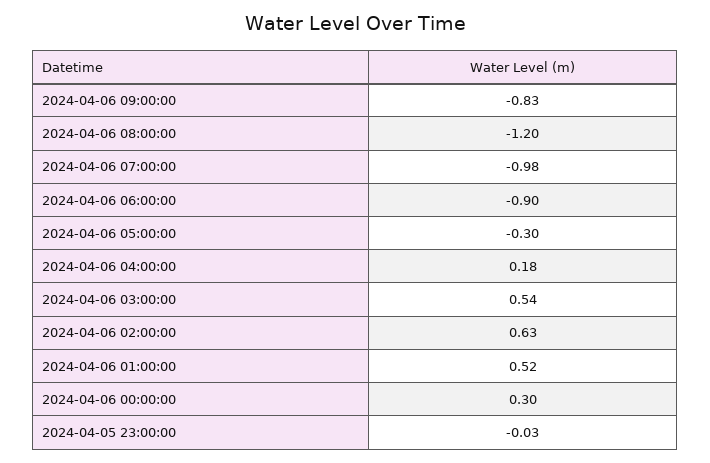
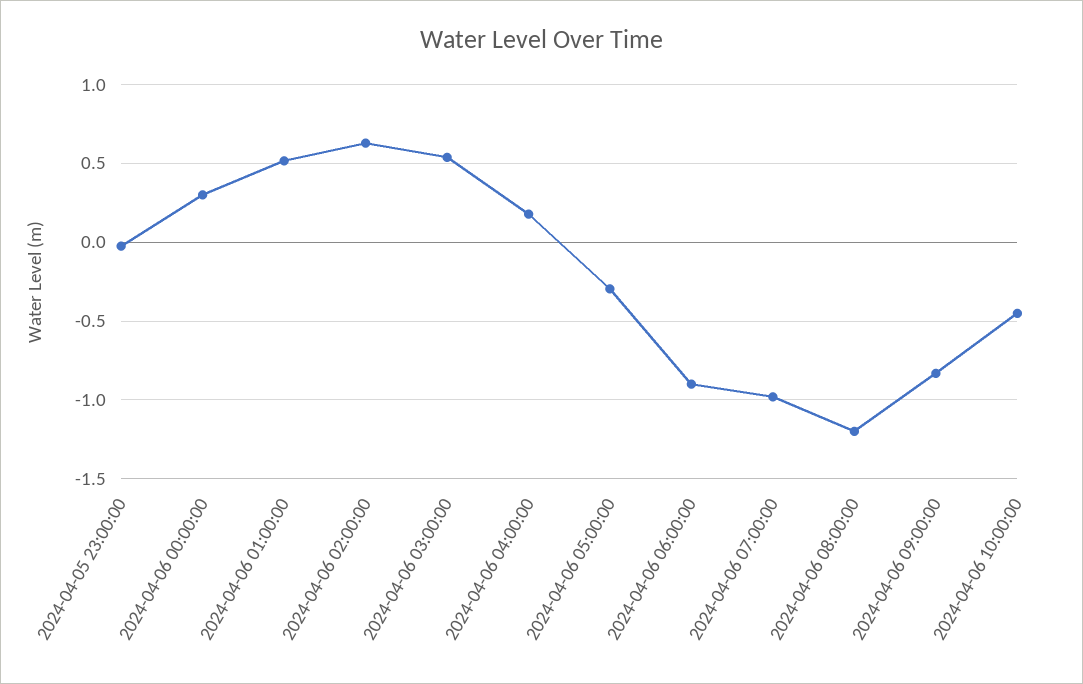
2024-04-06 10:00:00: none -> -0.45

